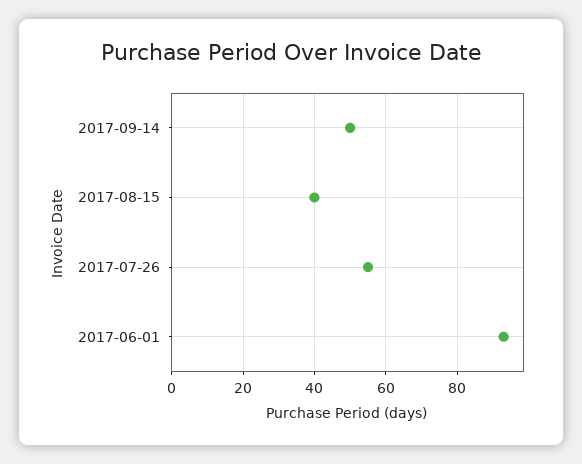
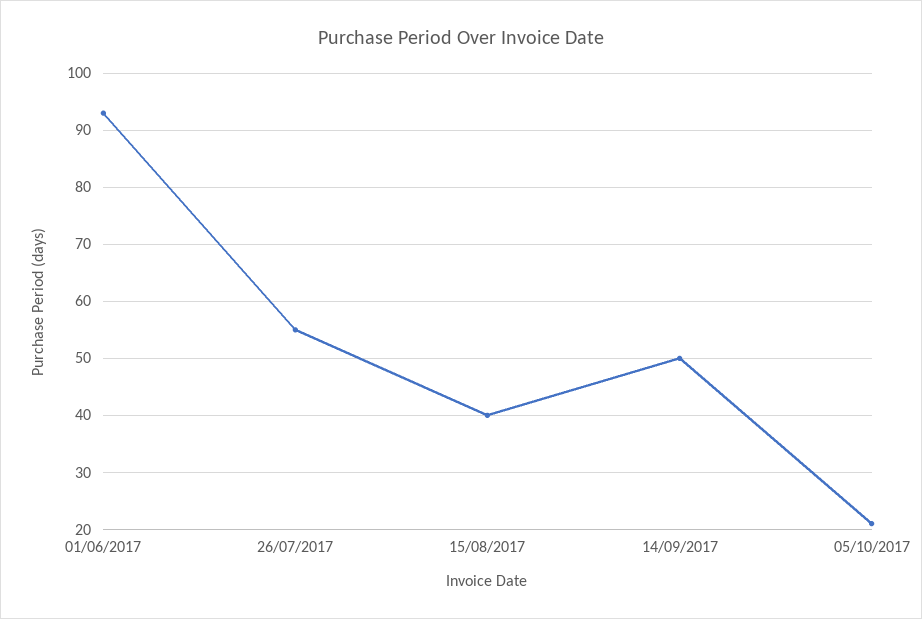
05/10/2017: none -> 20

